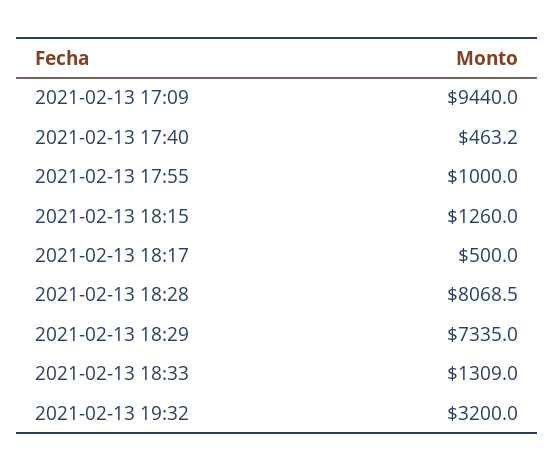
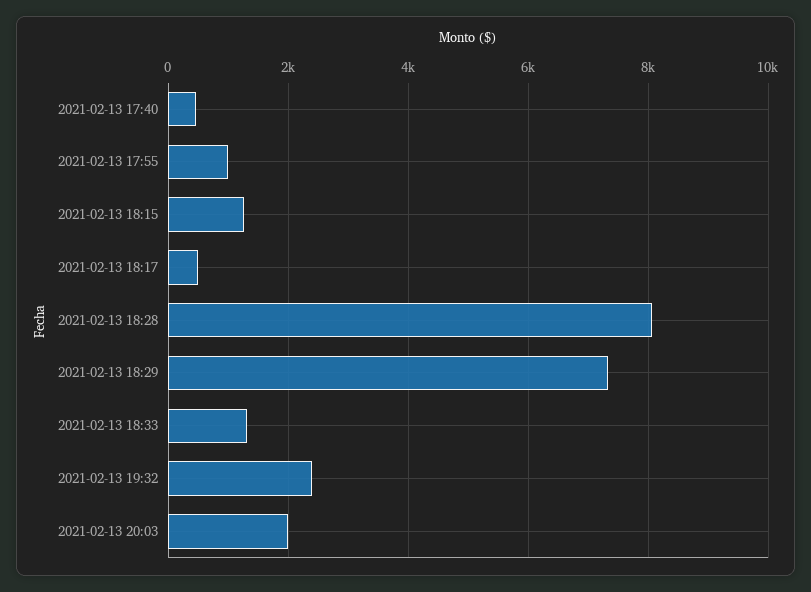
2021-02-13 17:09: 9440 -> none
2021-02-13 19:32: 3200 -> 2400
2021-02-13 20:03: none -> 2000

